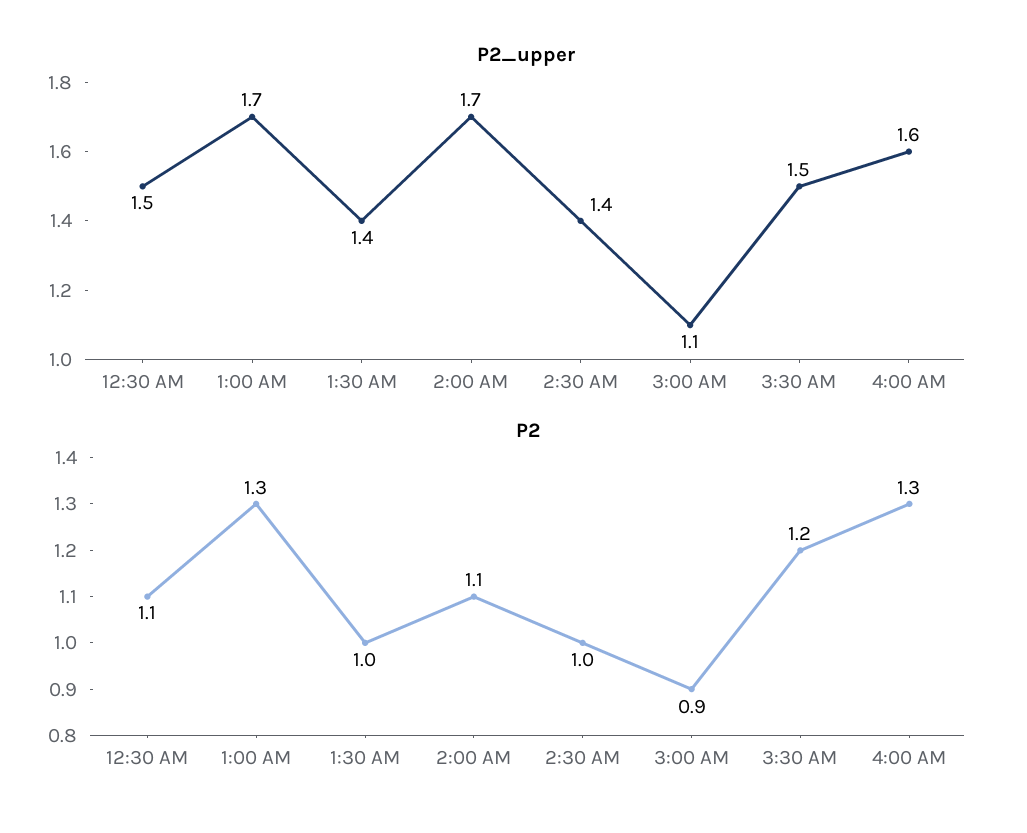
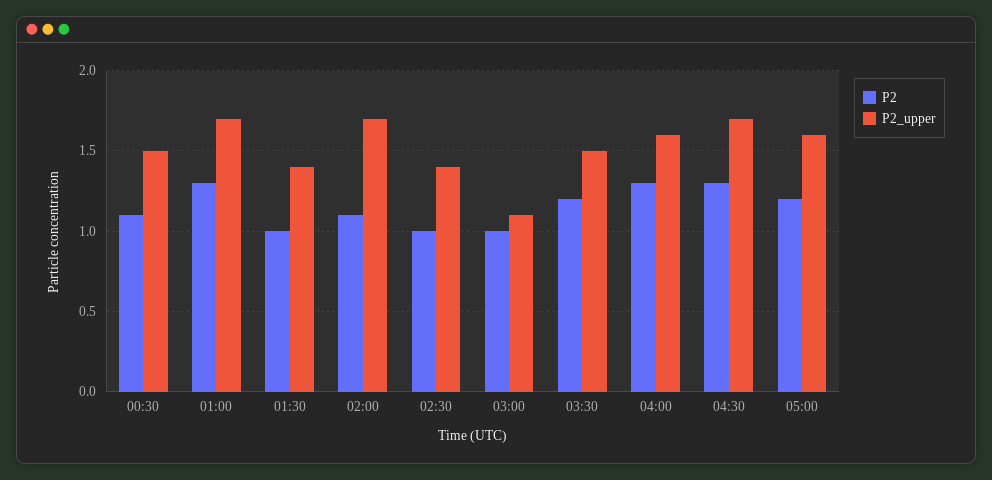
P2, 3:00 AM: 0.9 -> 1
P2, 04:30: none -> 1.3
P2_upper, 04:30: none -> 1.7
P2, 05:00: none -> 1.2
P2_upper, 05:00: none -> 1.6

